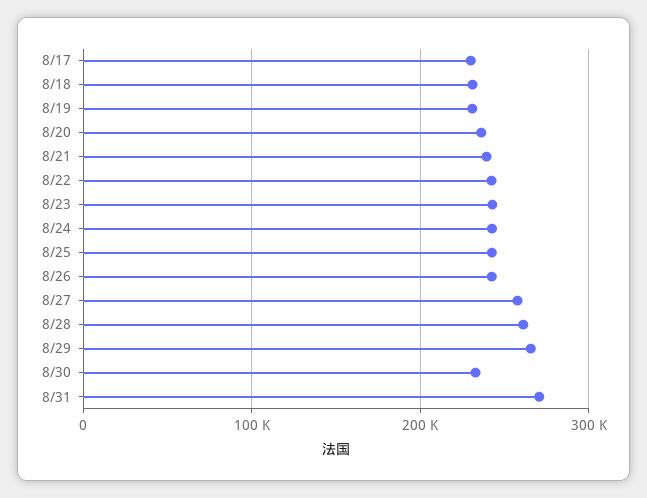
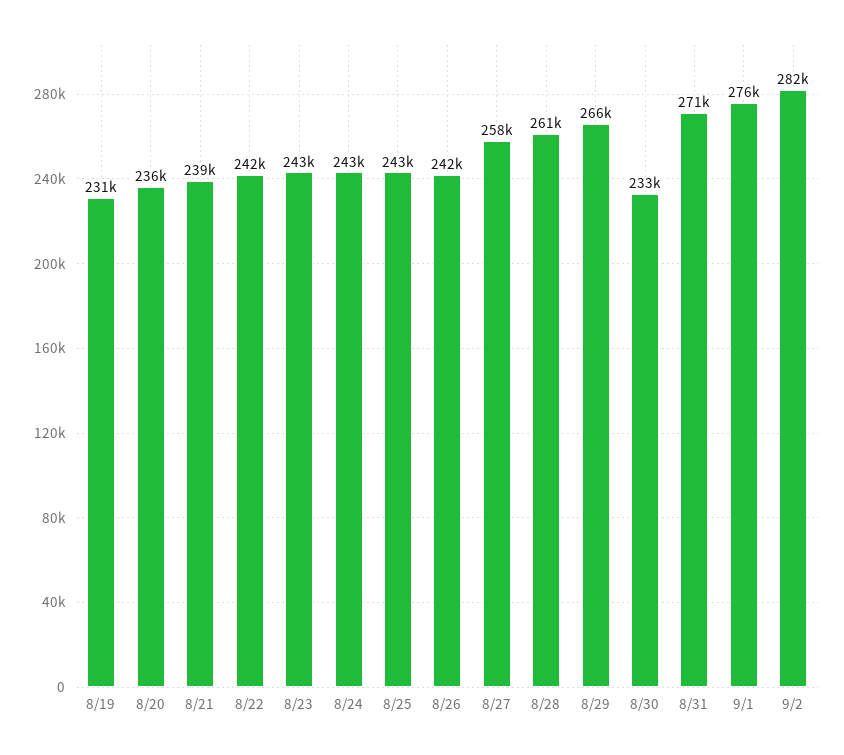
8/17: 230000 -> none
8/18: 230000 -> none
9/1: none -> 276000
9/2: none -> 282000

